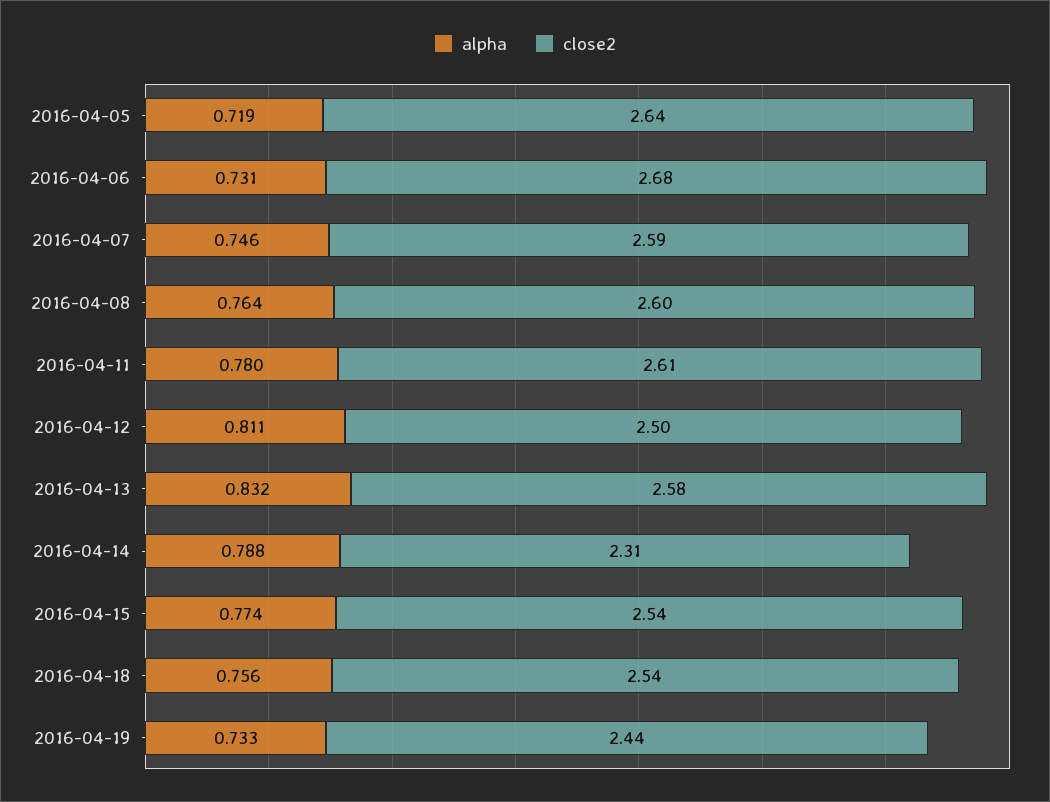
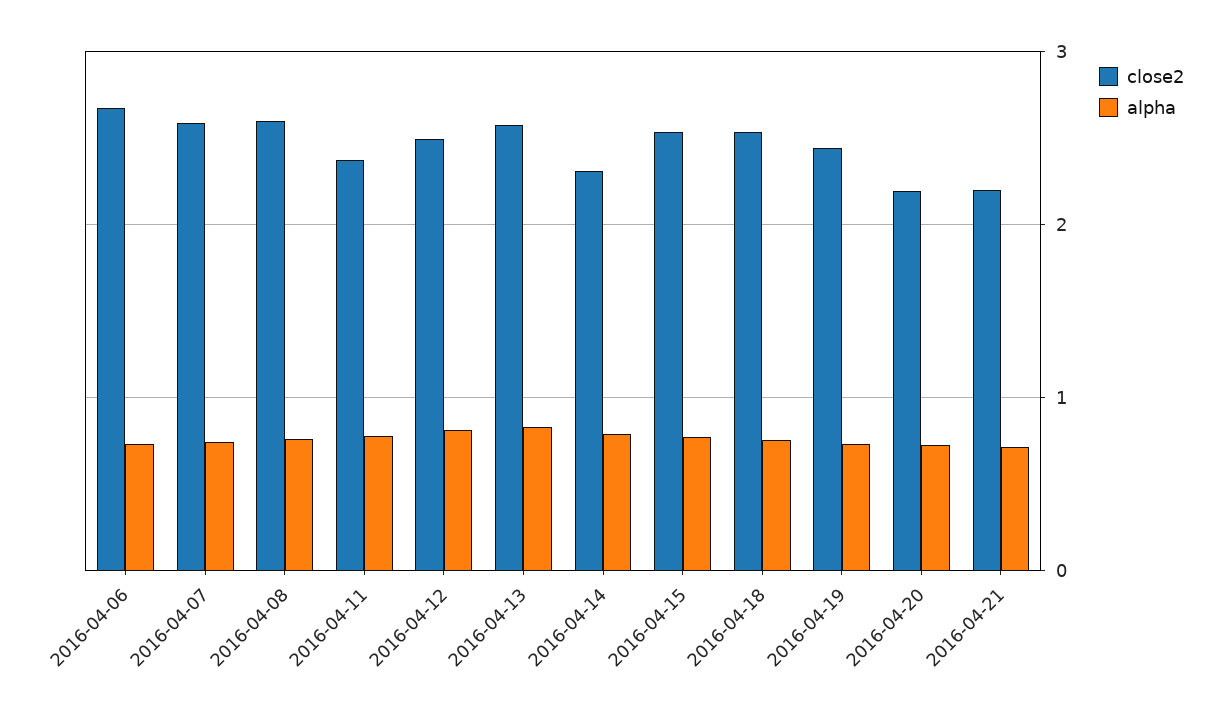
alpha, 2016-04-05: 0.719 -> none
close2, 2016-04-05: 2.64 -> none
close2, 2016-04-11: 2.61 -> 2.4
close2, 2016-04-20: none -> 2.2
alpha, 2016-04-20: none -> 0.7
close2, 2016-04-21: none -> 2.2
alpha, 2016-04-21: none -> 0.7

